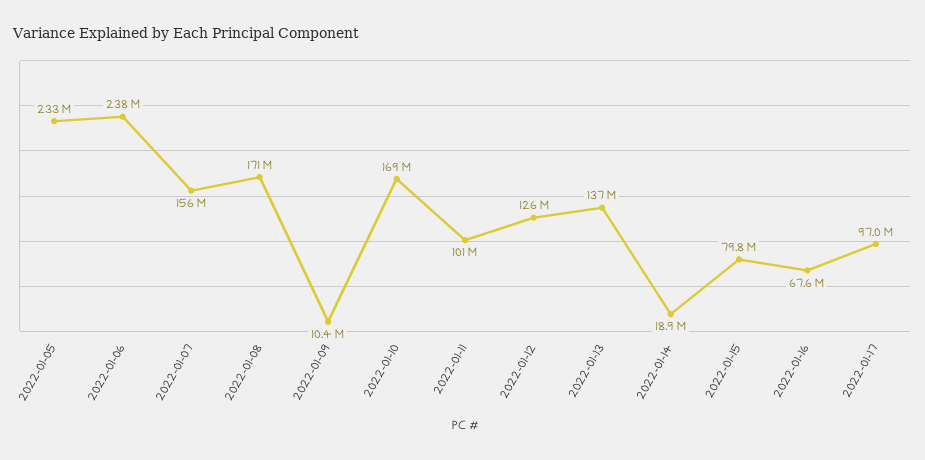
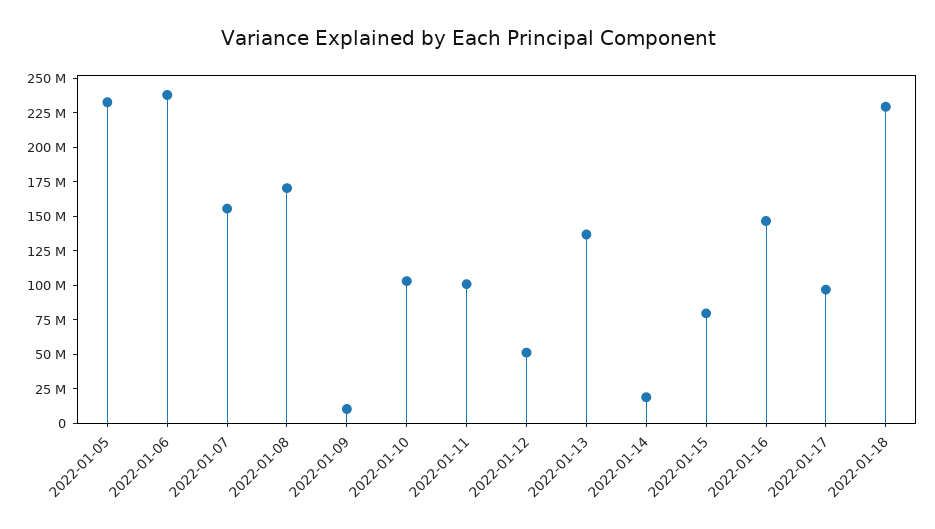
2022-01-10: 169000000 -> 100000000
2022-01-12: 126000000 -> 50000000
2022-01-16: 67600000 -> 150000000
2022-01-18: none -> 225000000

